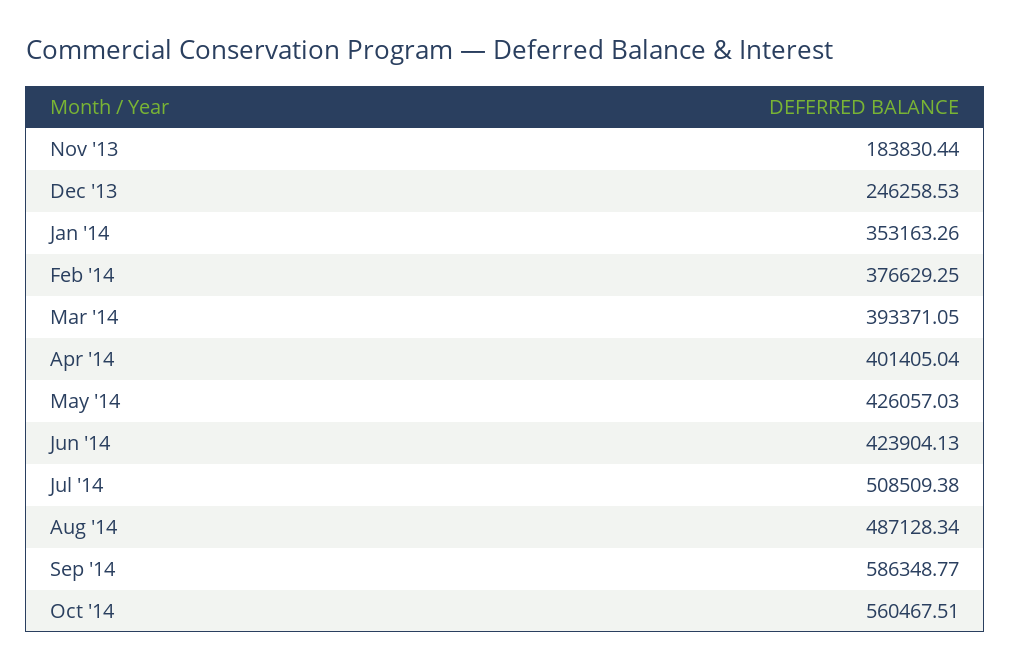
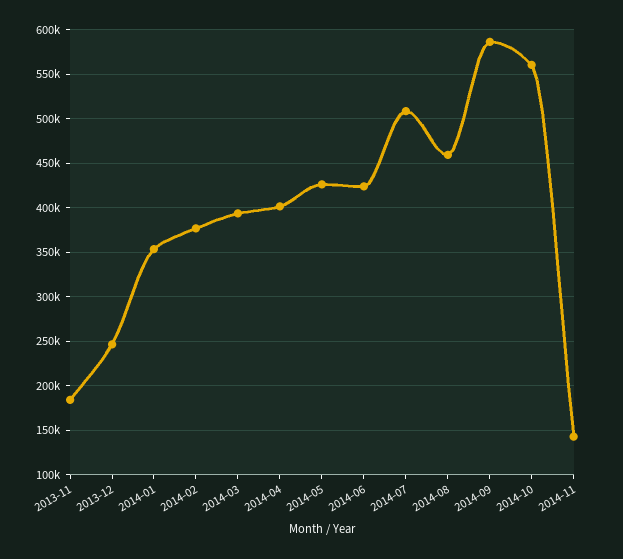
Aug '14: 487128.34 -> 460000
2014-11: none -> 140000

